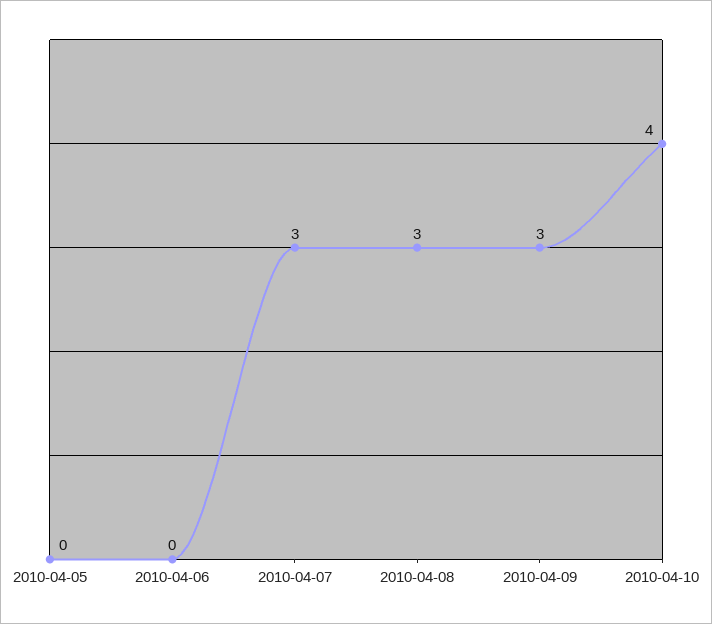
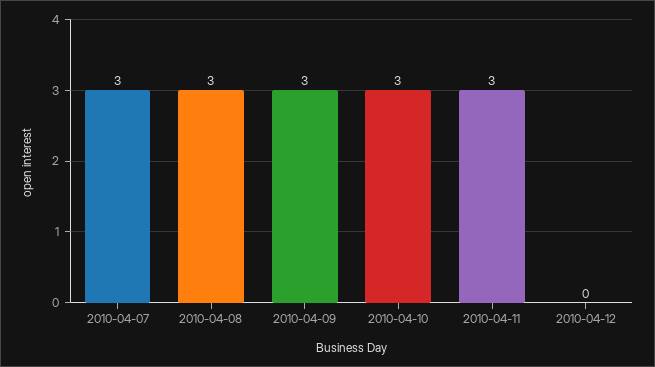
2010-04-05: 0 -> none
2010-04-06: 0 -> none
2010-04-10: 4 -> 3
2010-04-11: none -> 3
2010-04-12: none -> 0

